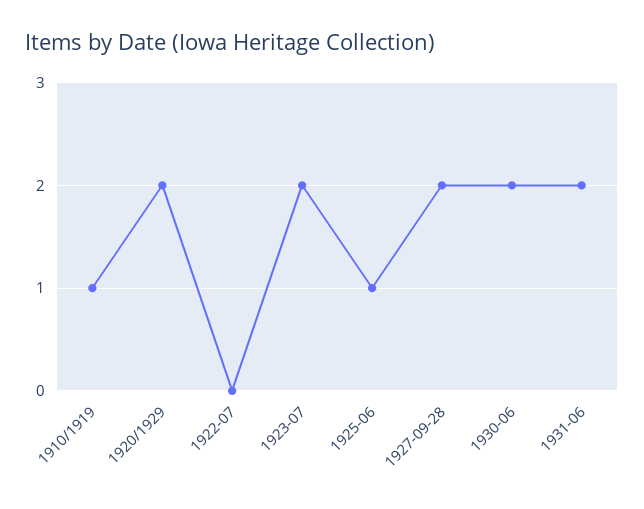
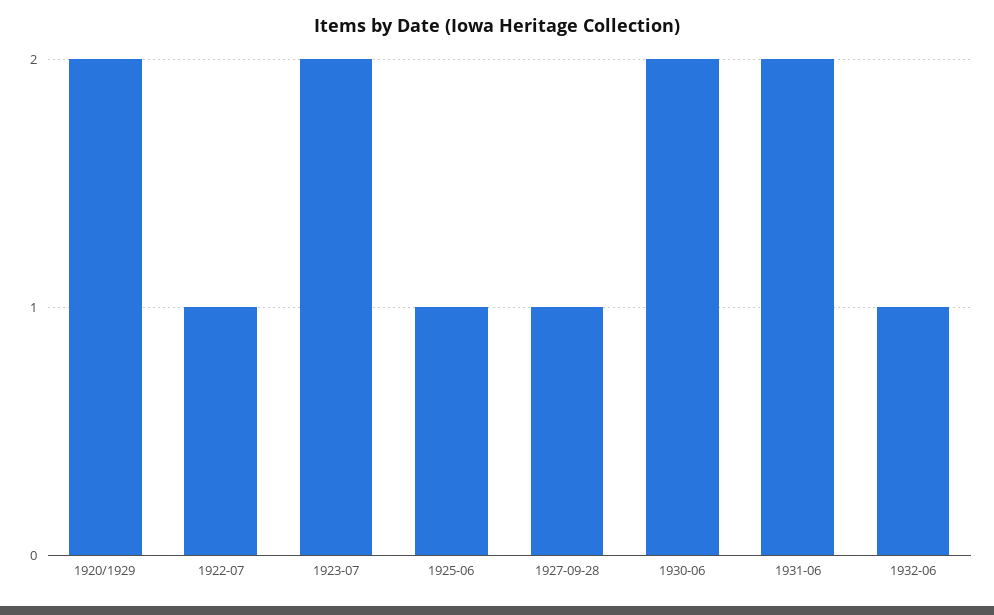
1910/1919: 1 -> none
1922-07: 0 -> 1
1927-09-28: 2 -> 1
1932-06: none -> 1

